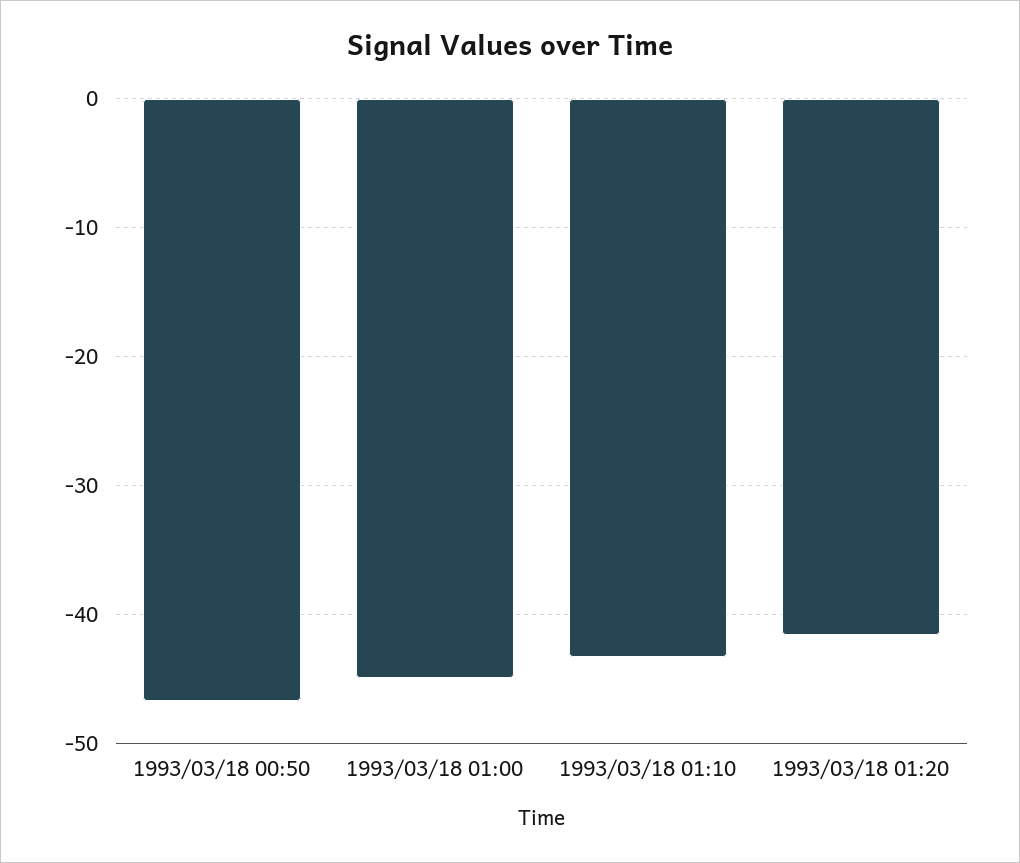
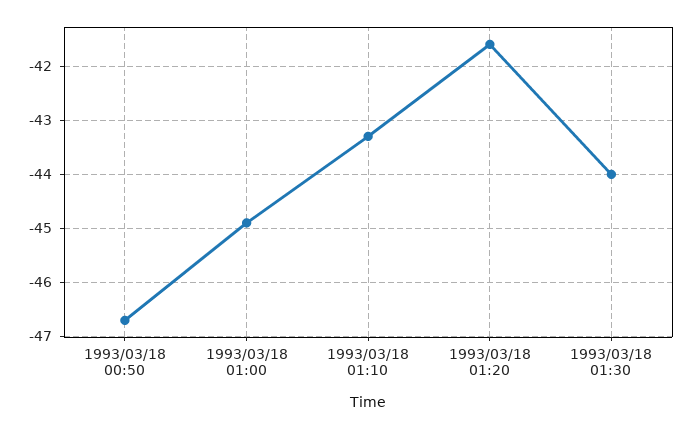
1993/03/18 01:30: none -> -44

